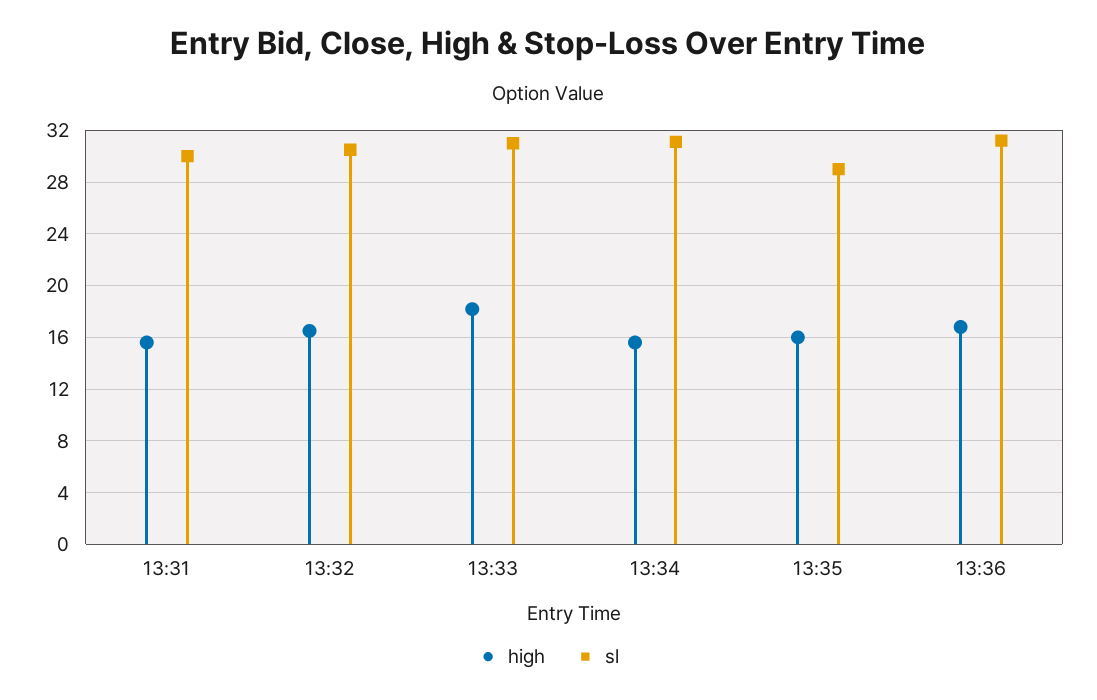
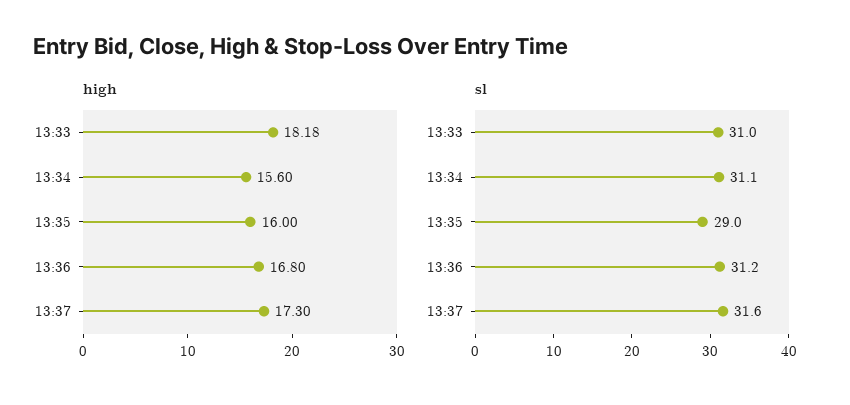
high, 13:31: 15.5 -> none
sl, 13:31: 30 -> none
high, 13:32: 16.5 -> none
sl, 13:32: 30.5 -> none
high, 13:37: none -> 17.3
sl, 13:37: none -> 31.6

